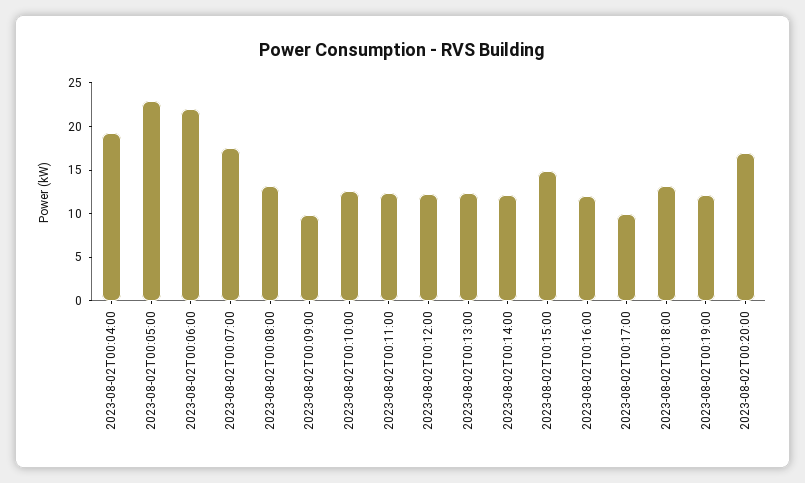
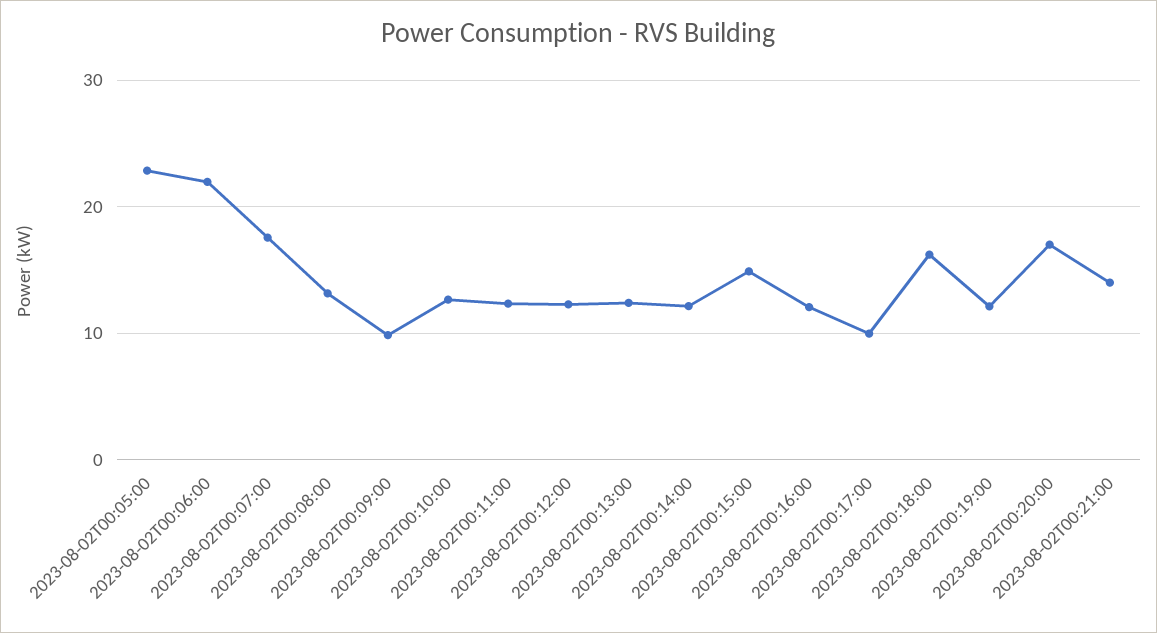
2023-08-02T00:04:00: 19 -> none
2023-08-02T00:18:00: 13 -> 16
2023-08-02T00:21:00: none -> 14

